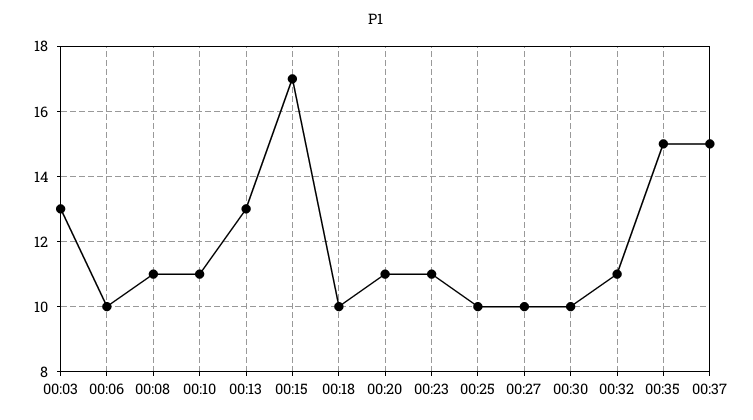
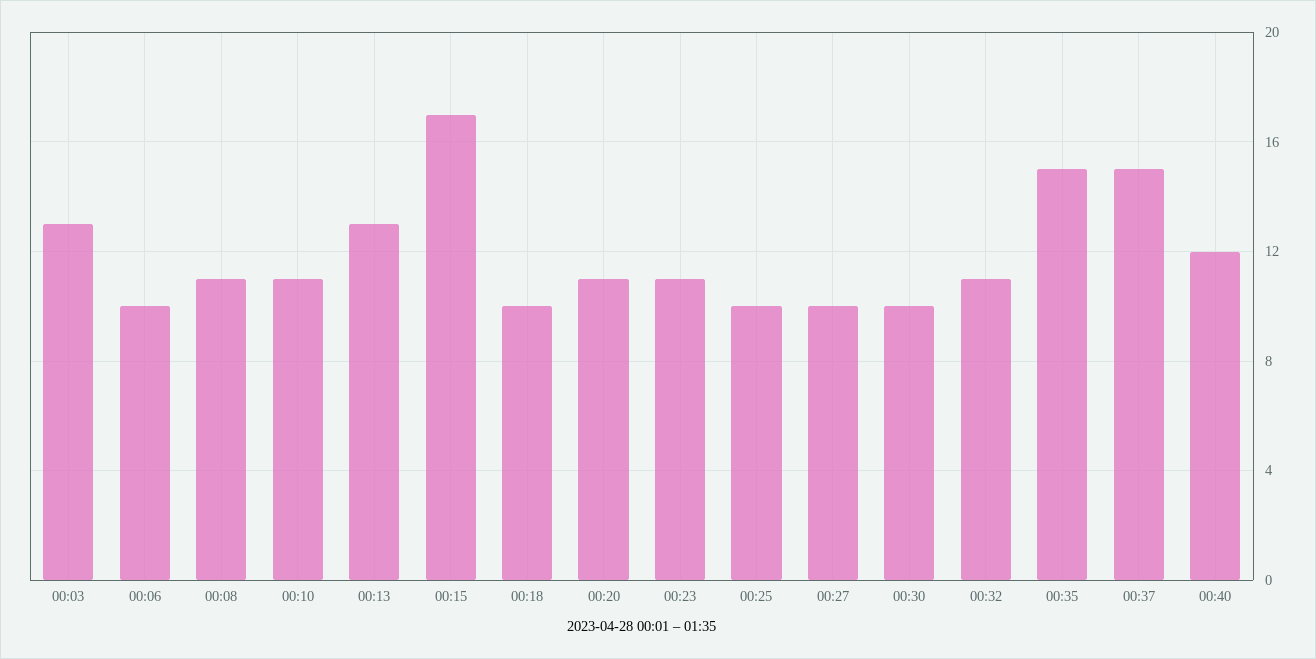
00:40: none -> 12

